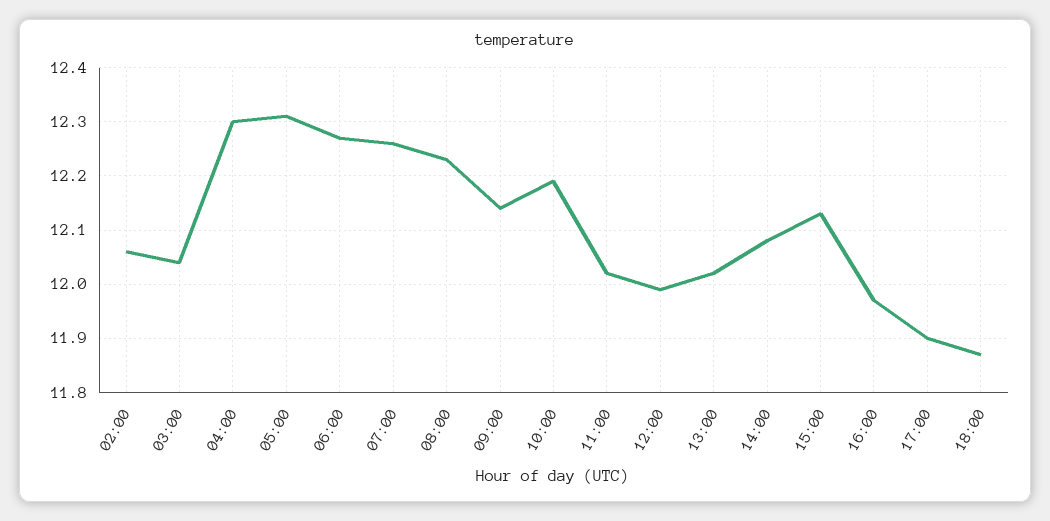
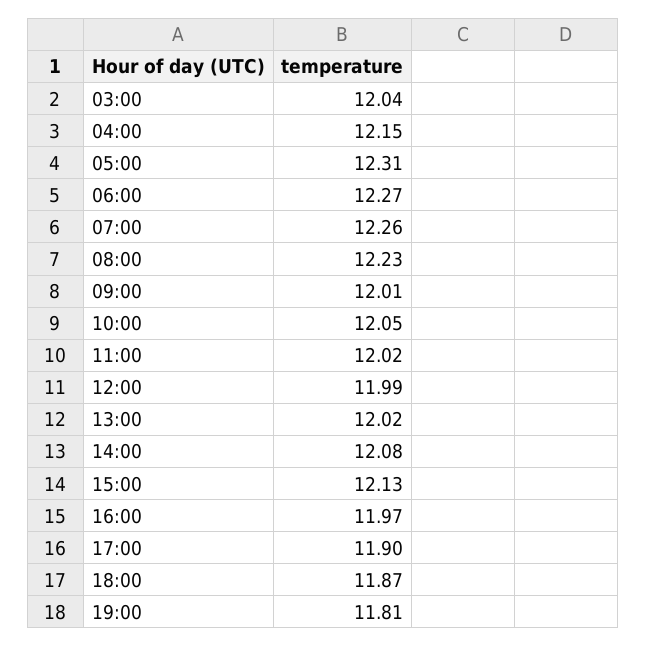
02:00: 12.05 -> none
04:00: 12.3 -> 12.15
09:00: 12.15 -> 12.01
10:00: 12.2 -> 12.05
19:00: none -> 11.81

